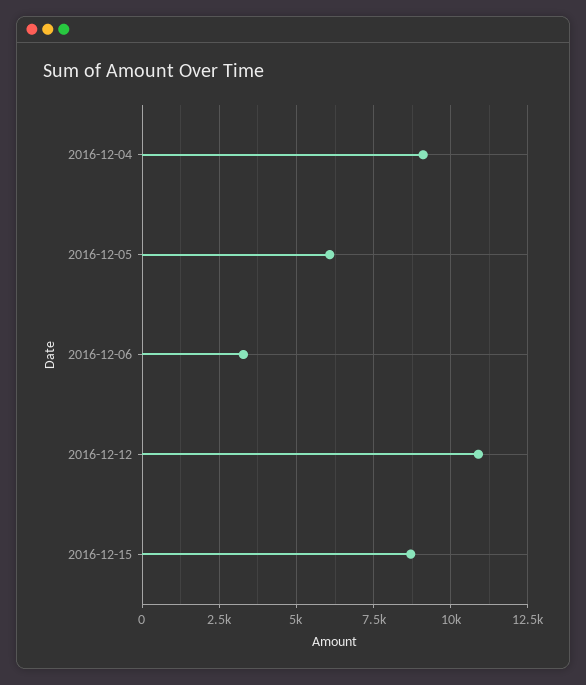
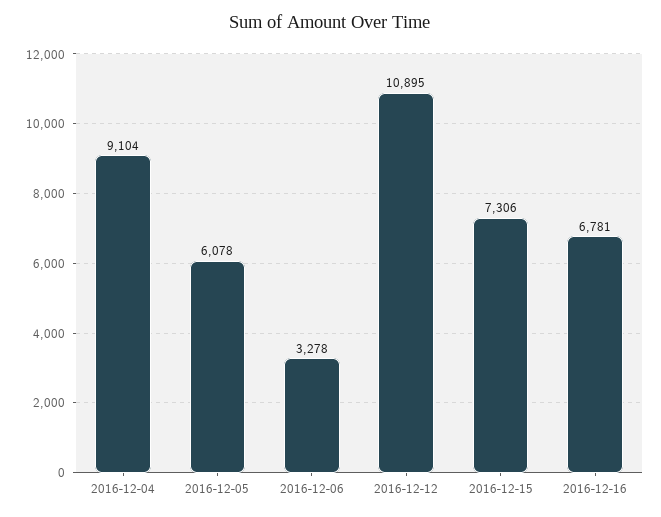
2016-12-15: 8750 -> 7306
2016-12-16: none -> 6781

